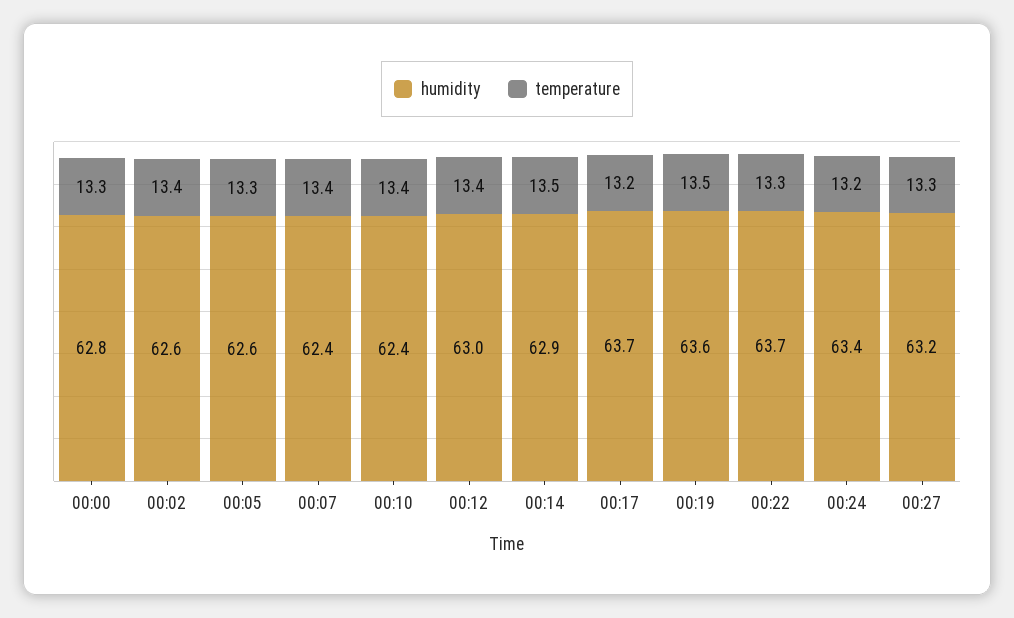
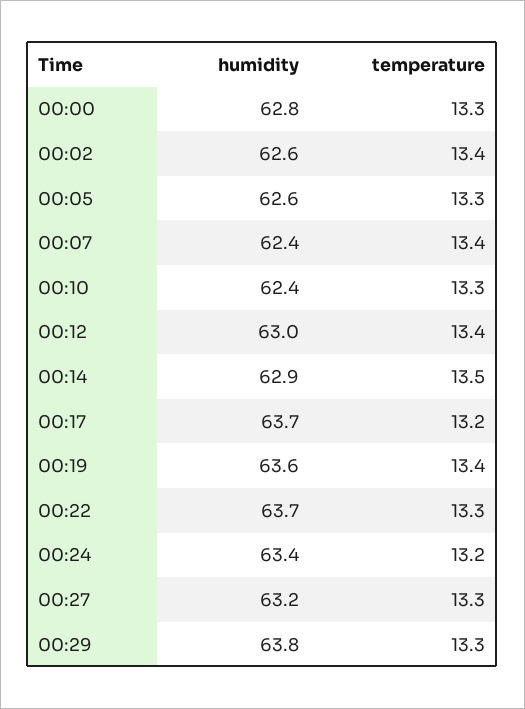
temperature, 00:10: 13.4 -> 13.3
temperature, 00:19: 13.5 -> 13.4
humidity, 00:29: none -> 63.8
temperature, 00:29: none -> 13.3

